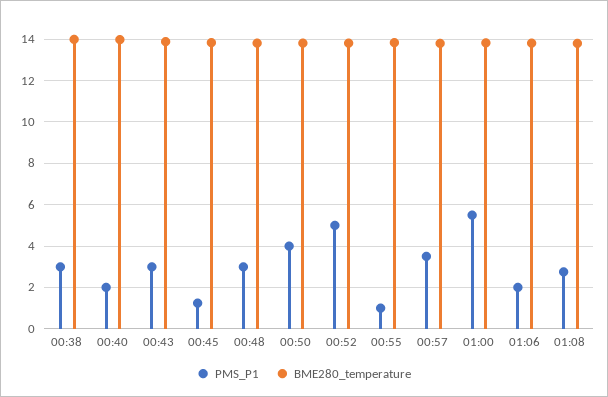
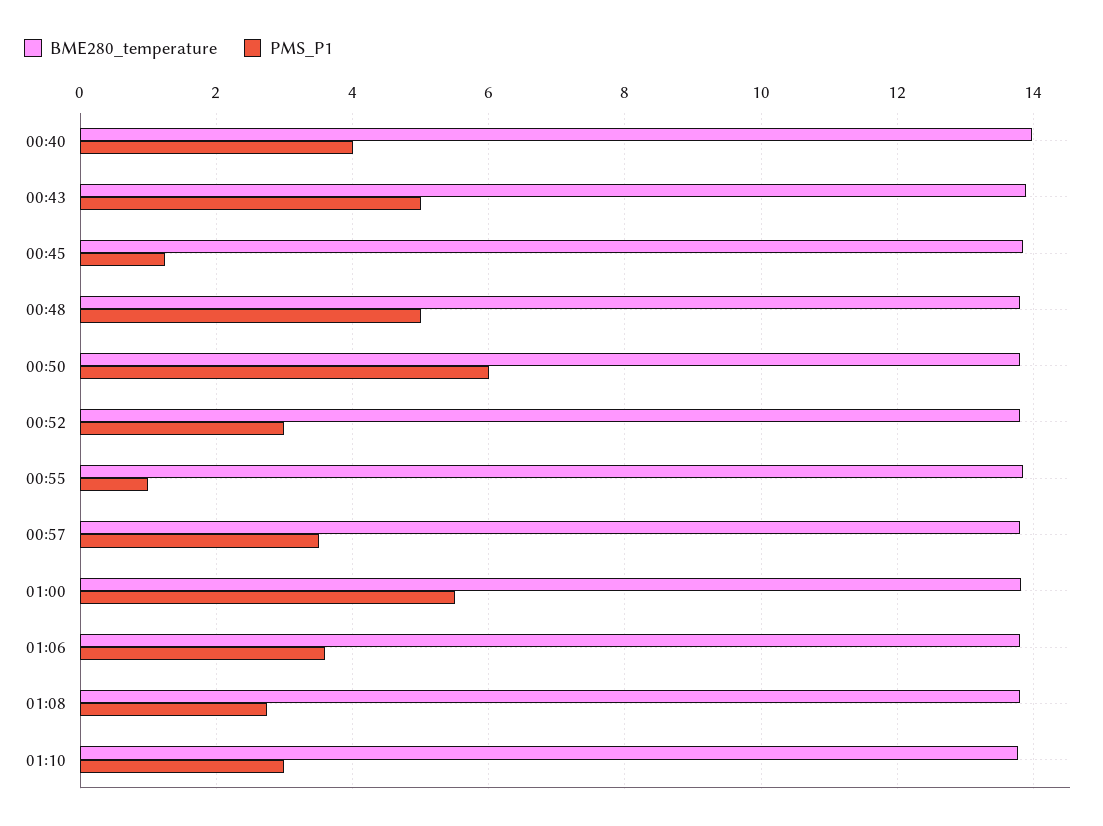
PMS_P1, 00:38: 3 -> none
BME280_temperature, 00:38: 14 -> none
PMS_P1, 00:40: 2 -> 4
PMS_P1, 00:43: 3 -> 5
PMS_P1, 00:48: 3 -> 5
PMS_P1, 00:50: 4 -> 6
PMS_P1, 00:52: 5 -> 3
PMS_P1, 01:06: 2 -> 3.6
BME280_temperature, 01:10: none -> 13.8
PMS_P1, 01:10: none -> 3

